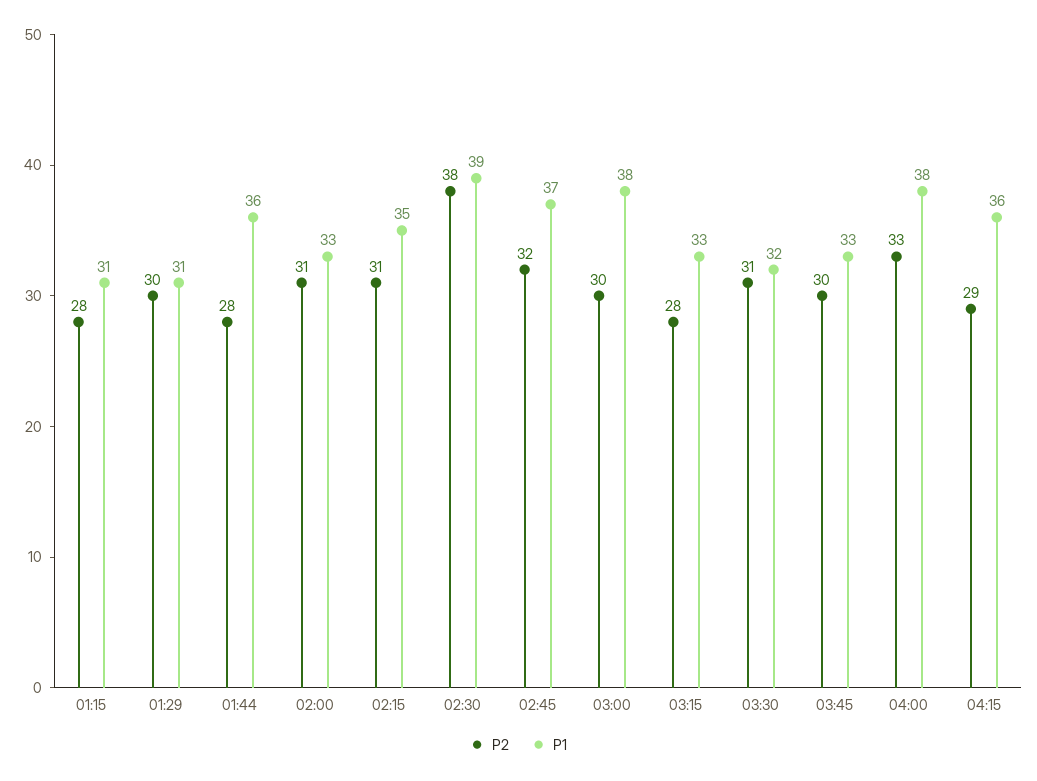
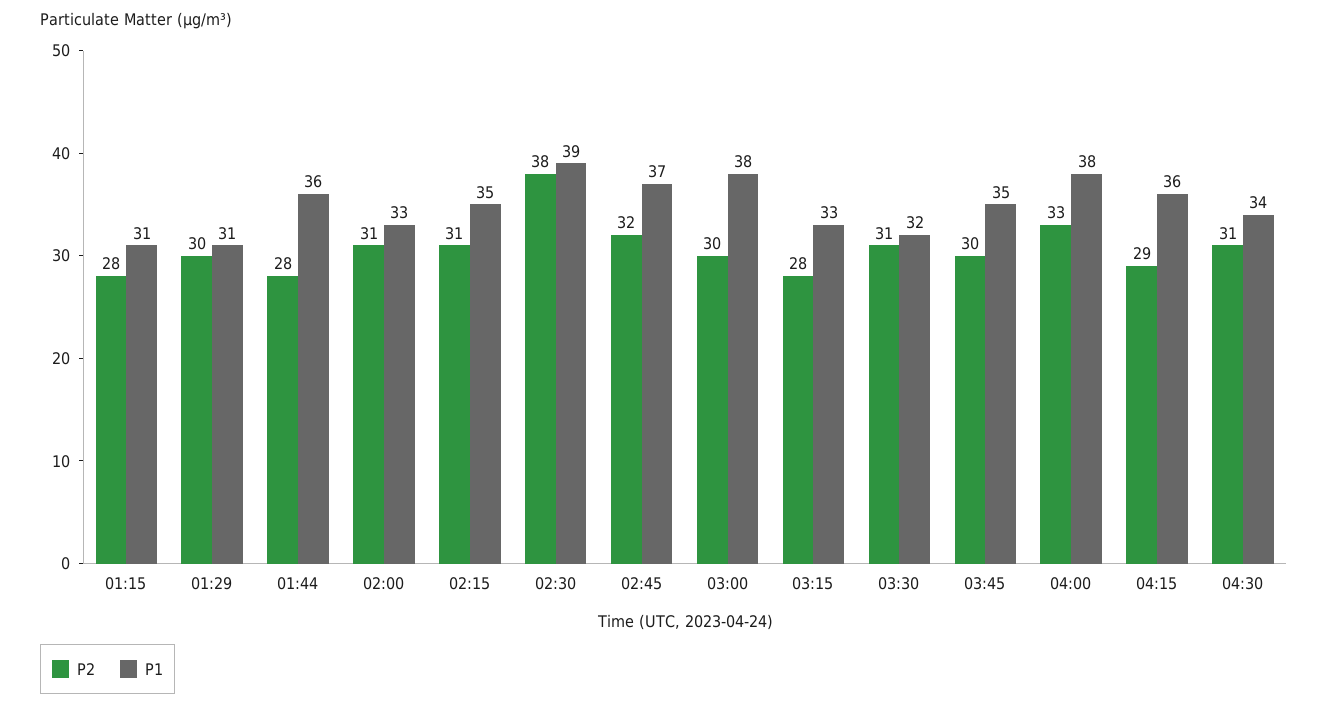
P1, 03:45: 33 -> 35
P2, 04:30: none -> 31
P1, 04:30: none -> 34

